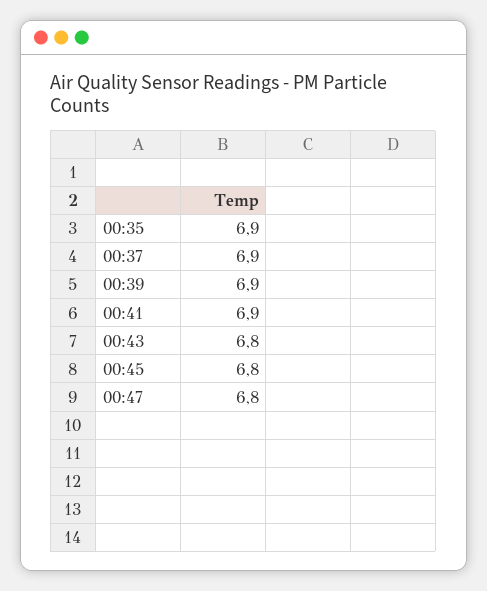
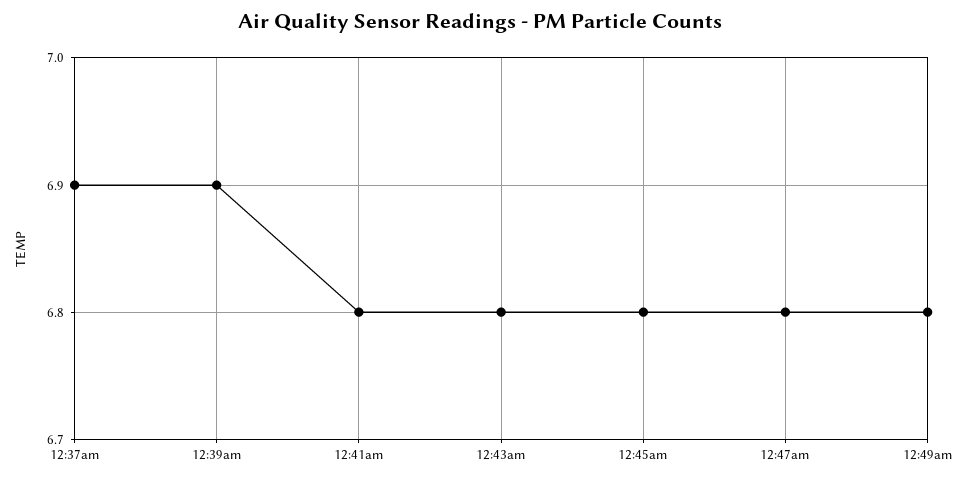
00:35: 6.9 -> none
00:41: 6.9 -> 6.8
12:49am: none -> 6.8

